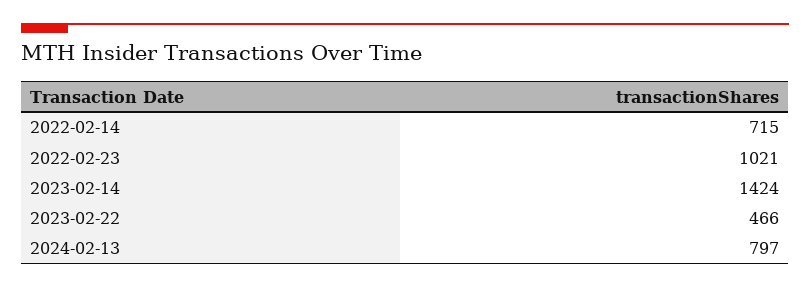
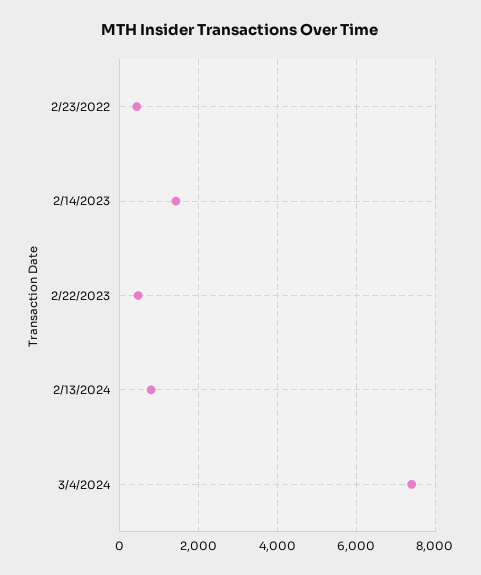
2022-02-14: 715 -> none
2022-02-23: 1021 -> 400
3/4/2024: none -> 7400

